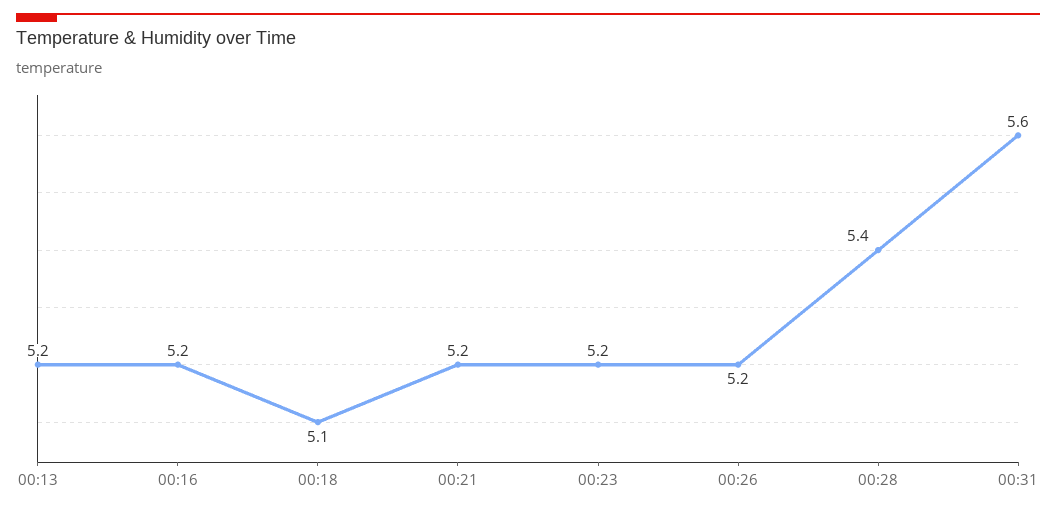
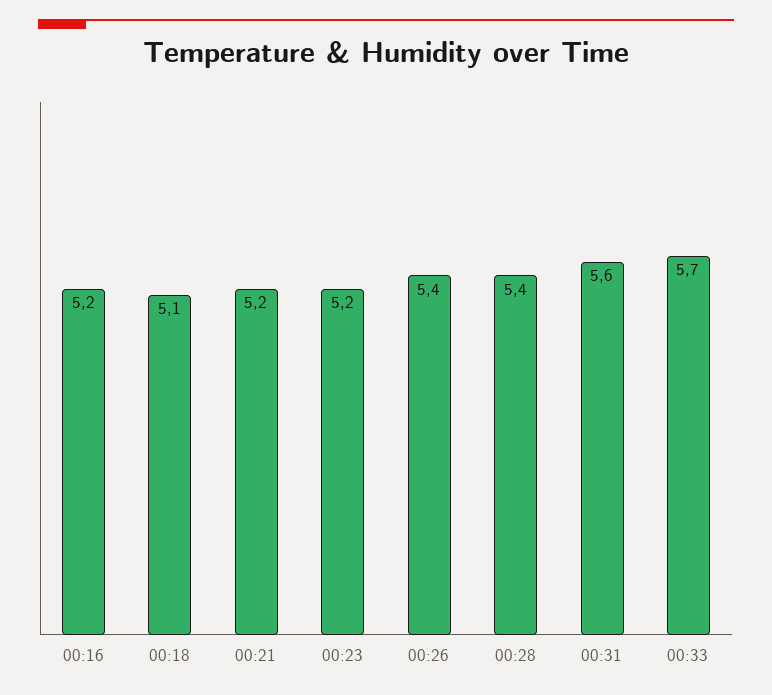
00:13: 5.2 -> none
00:26: 5.2 -> 5.4
00:33: none -> 5.7

